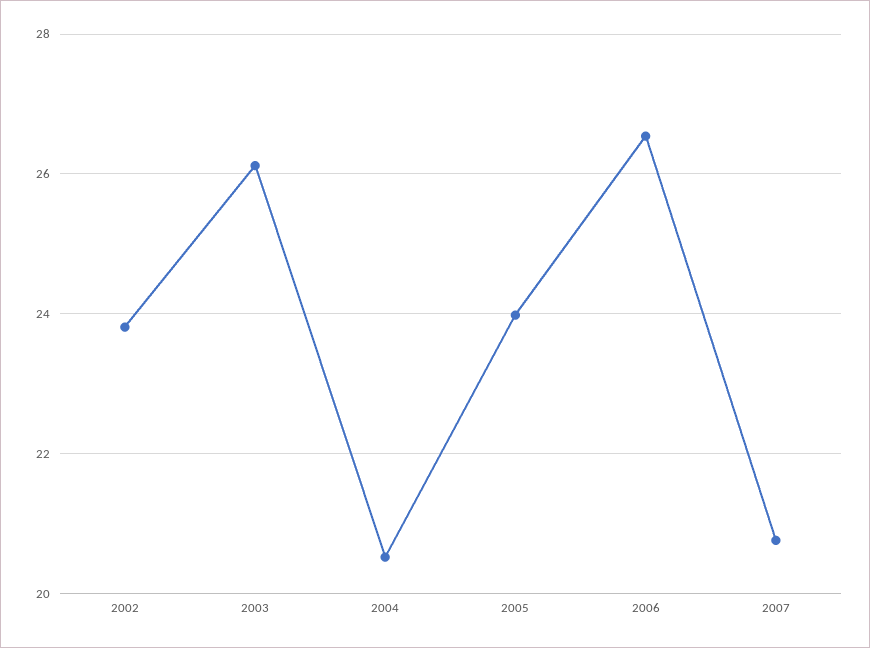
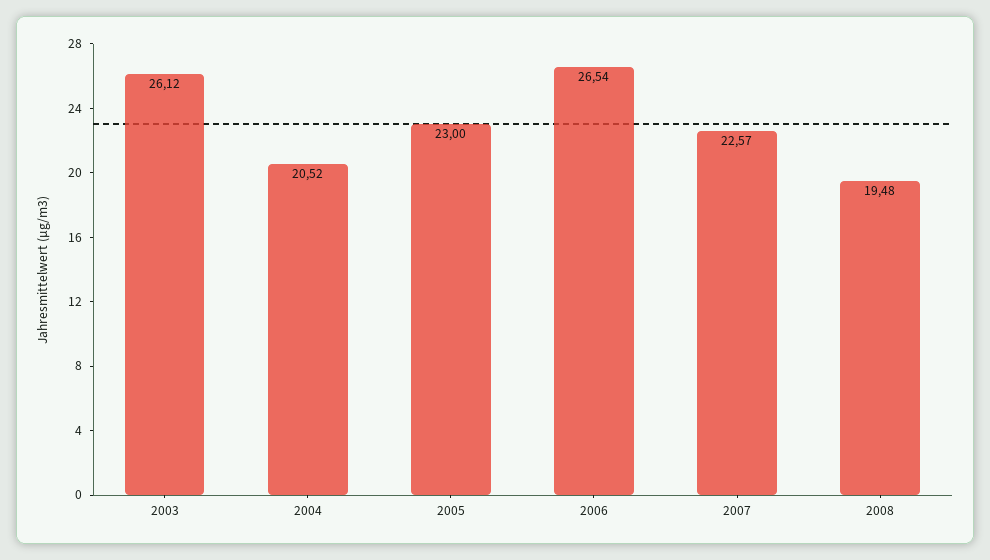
2002: 23.8 -> none
2005: 24 -> 23
2007: 20.8 -> 22.57
2008: none -> 19.48

